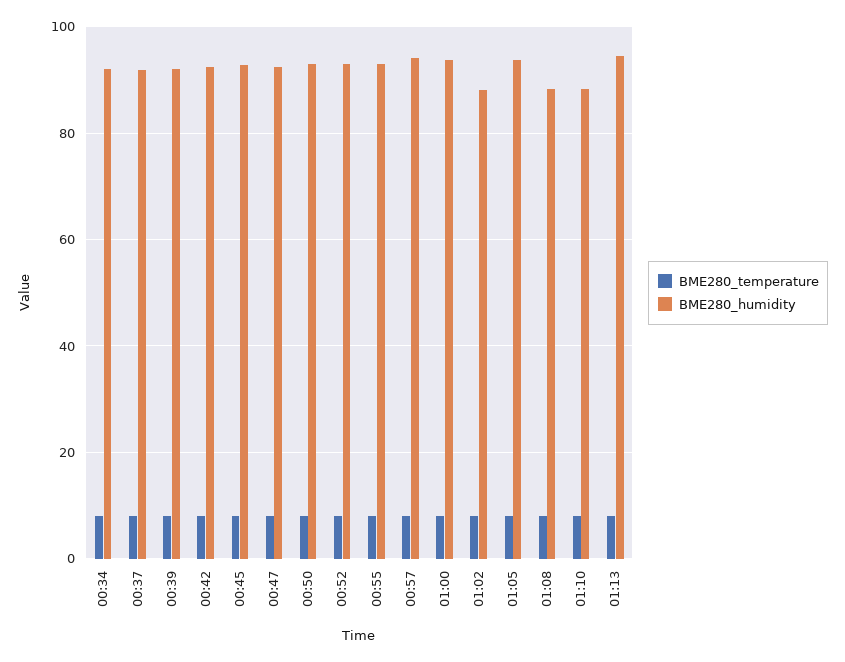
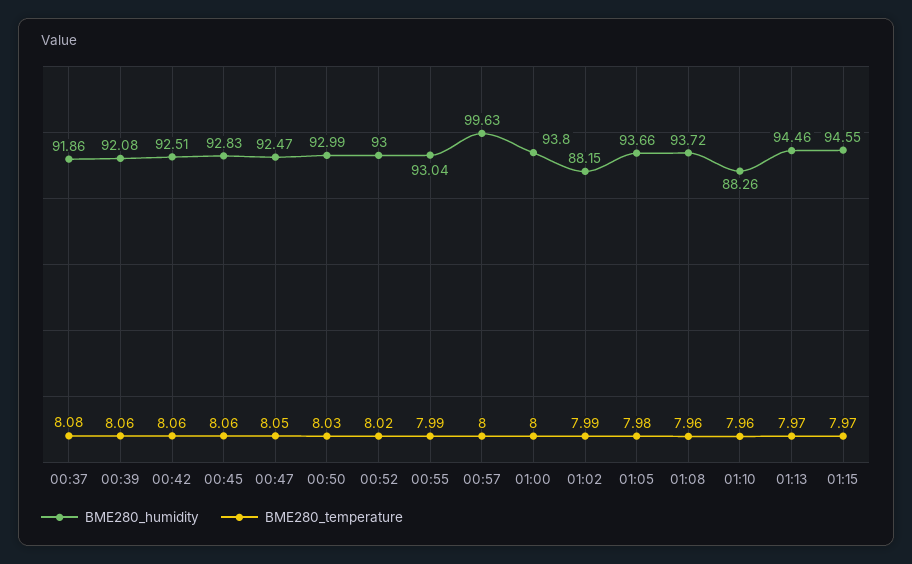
BME280_temperature, 00:34: 8 -> none
BME280_humidity, 00:34: 92 -> none
BME280_humidity, 00:57: 94 -> 99.63
BME280_humidity, 01:08: 88 -> 93.72
BME280_humidity, 01:15: none -> 94.55
BME280_temperature, 01:15: none -> 7.97

